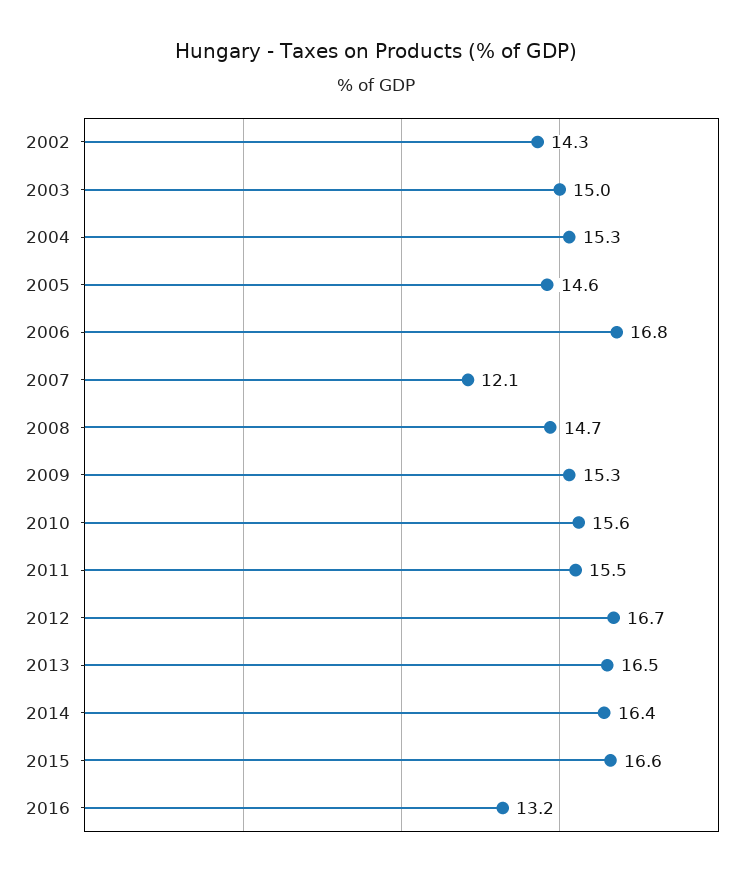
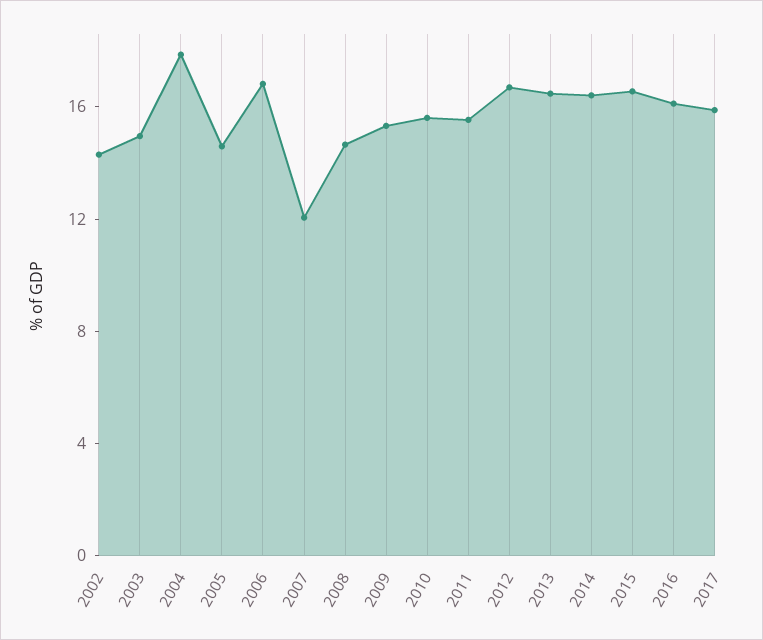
2004: 15.3 -> 18
2016: 13.2 -> 16
2017: none -> 16

